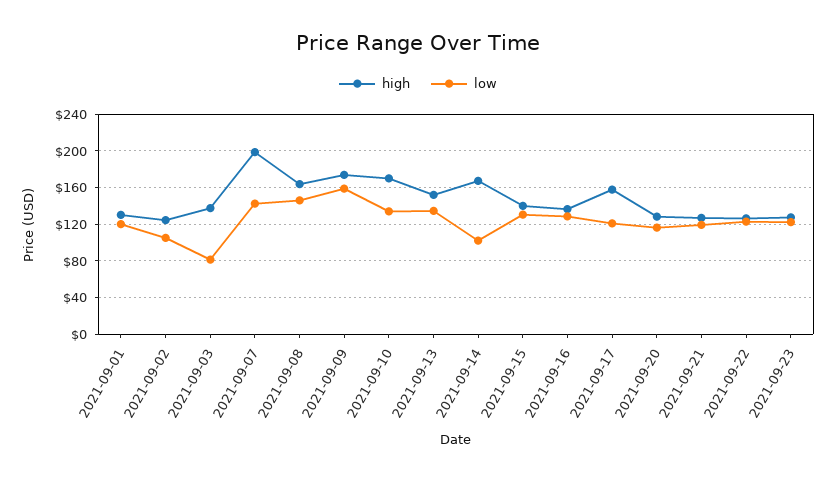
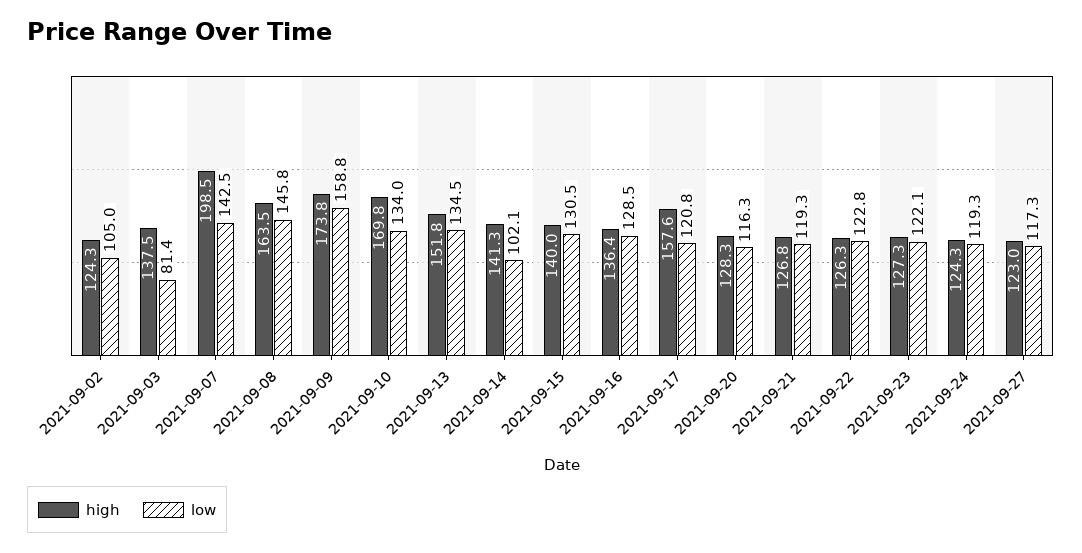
high, 2021-09-01: 130 -> none
low, 2021-09-01: 120 -> none
high, 2021-09-14: 170 -> 141.3
high, 2021-09-24: none -> 124.3
low, 2021-09-24: none -> 119.3
high, 2021-09-27: none -> 123
low, 2021-09-27: none -> 117.3

